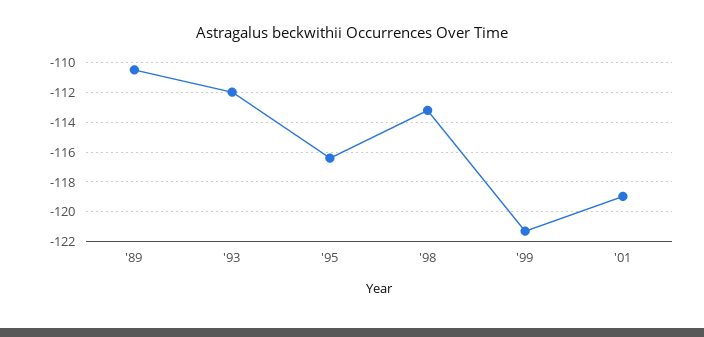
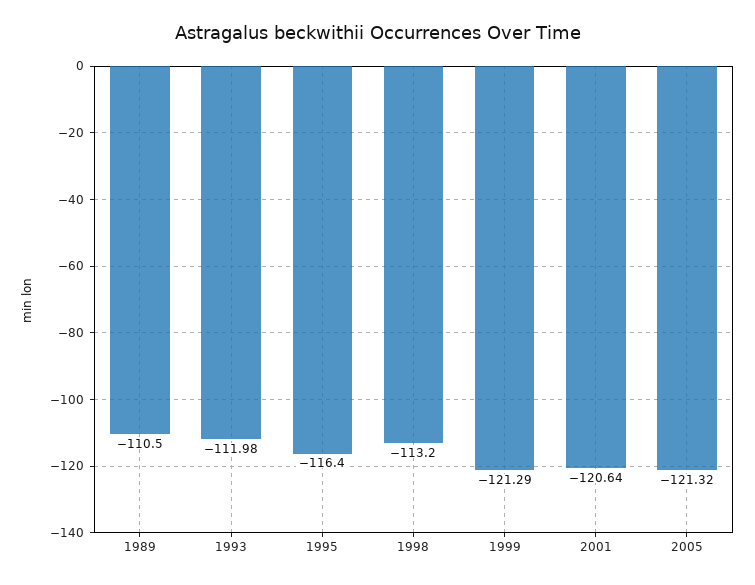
'01: -119 -> -120.64
2005: none -> -121.32

